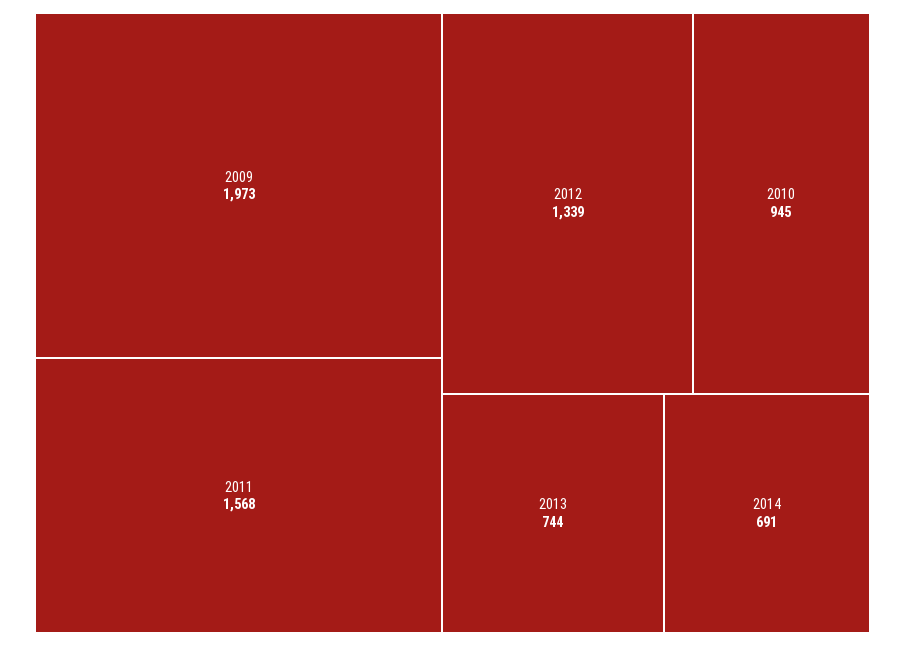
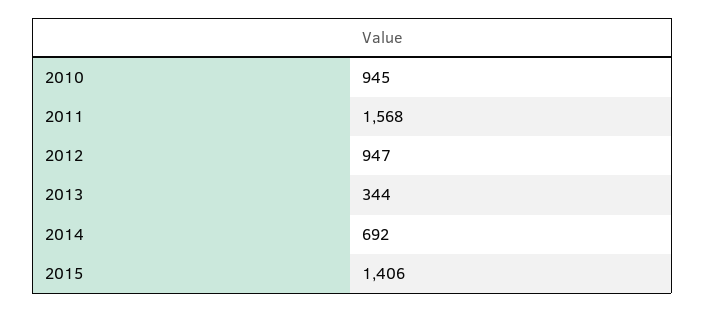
2009: 1973 -> none
2012: 1339 -> 947
2013: 744 -> 344
2014: 691 -> 692
2015: none -> 1406

